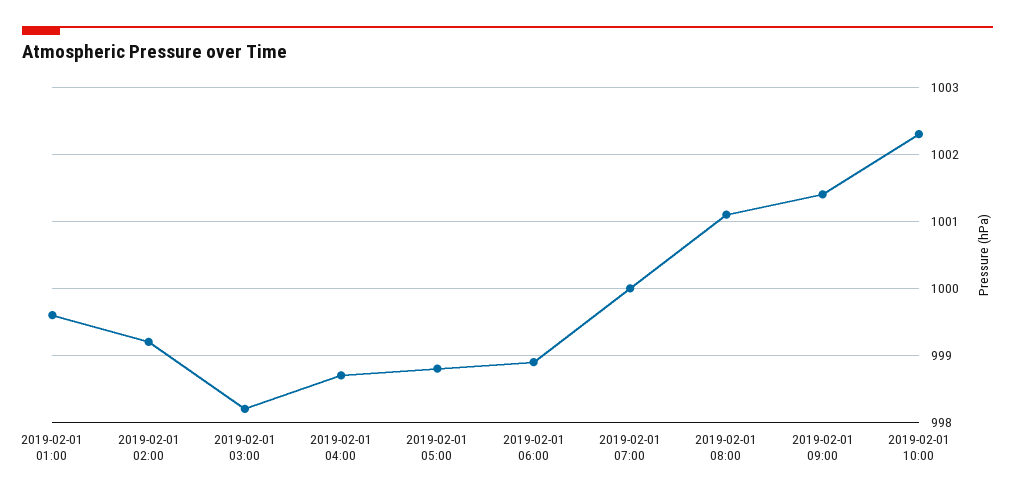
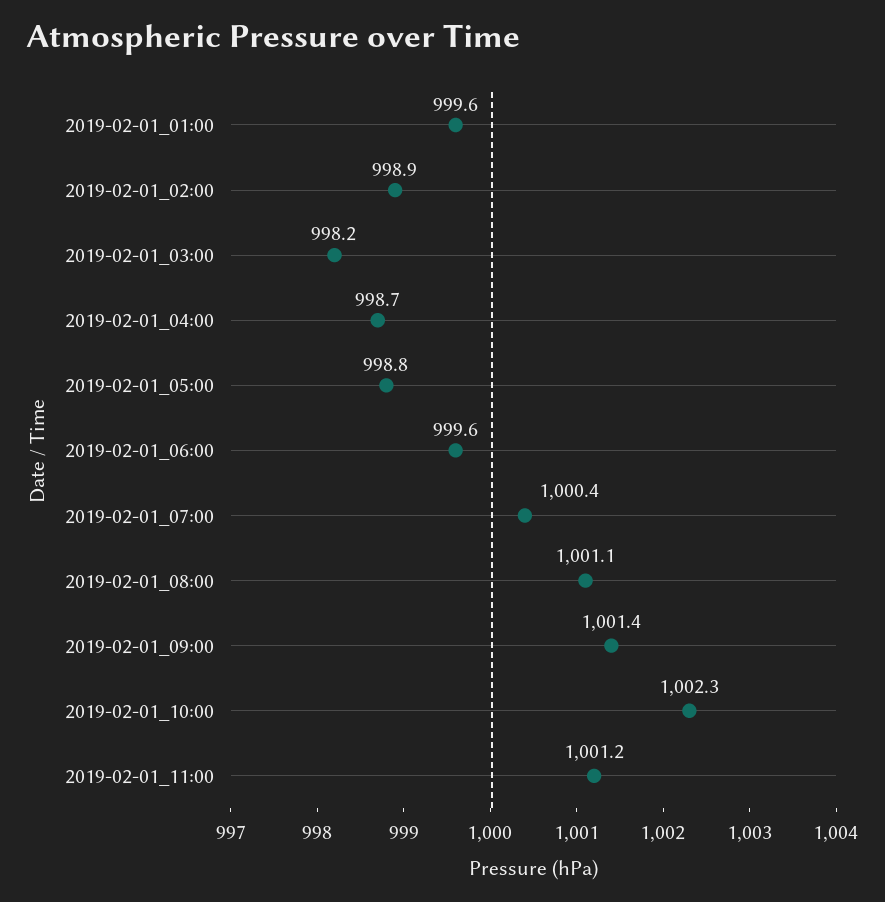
2019-02-01 02:00: 999.2 -> 998.9
2019-02-01 06:00: 998.9 -> 999.6
2019-02-01 07:00: 1000 -> 1000.4
2019-02-01_11:00: none -> 1001.2

